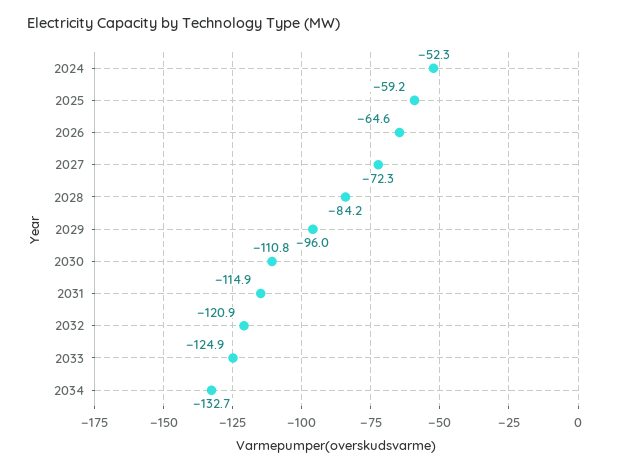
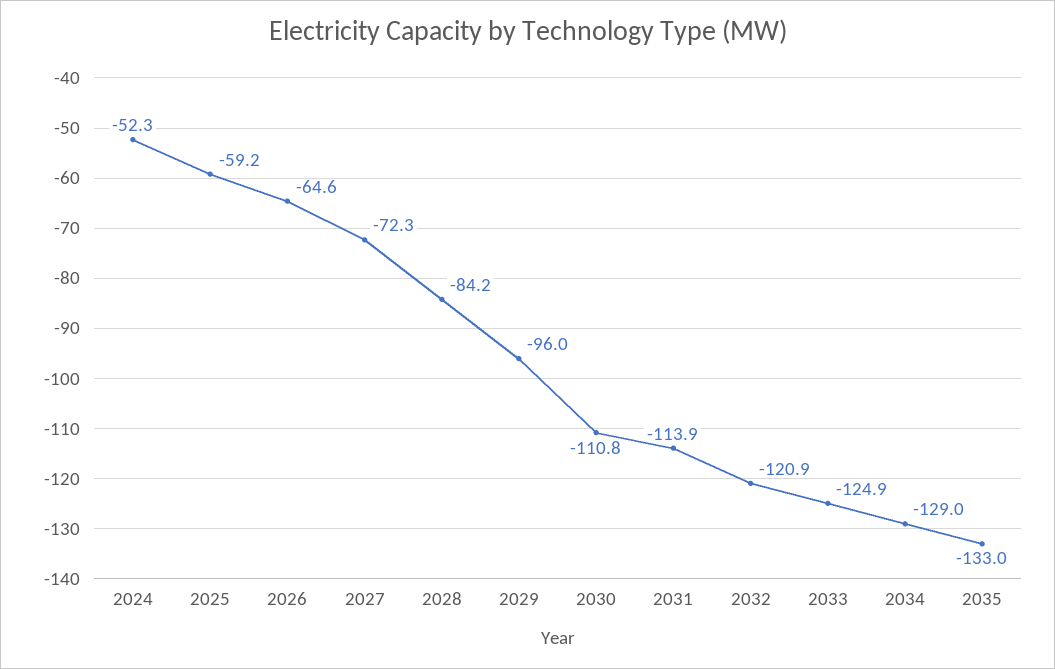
2031: -114.9 -> -113.9
2034: -132.7 -> -129
2035: none -> -133

